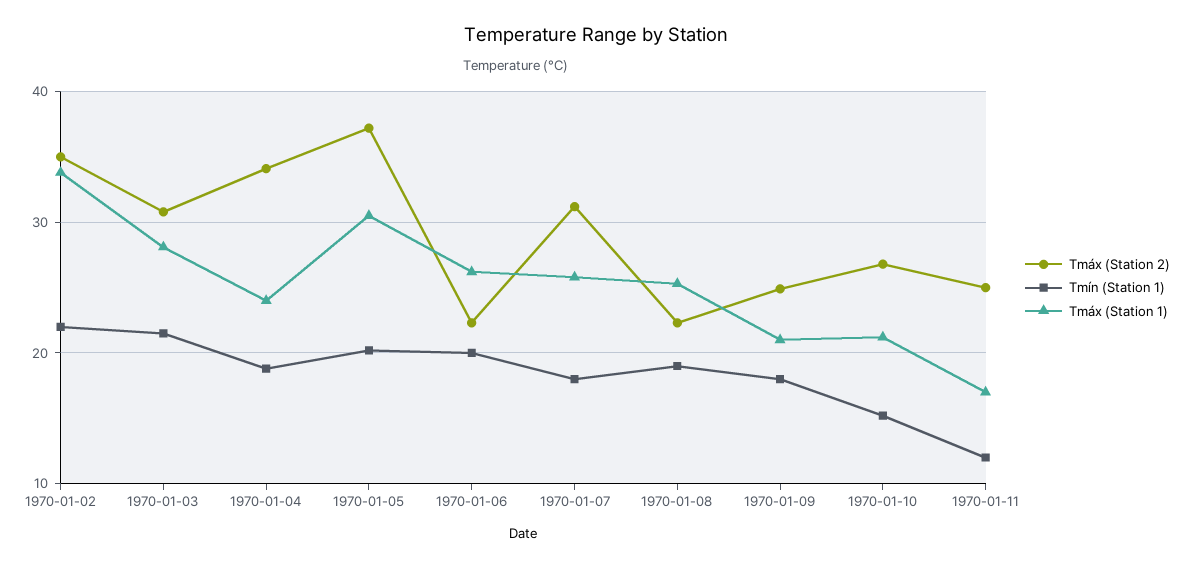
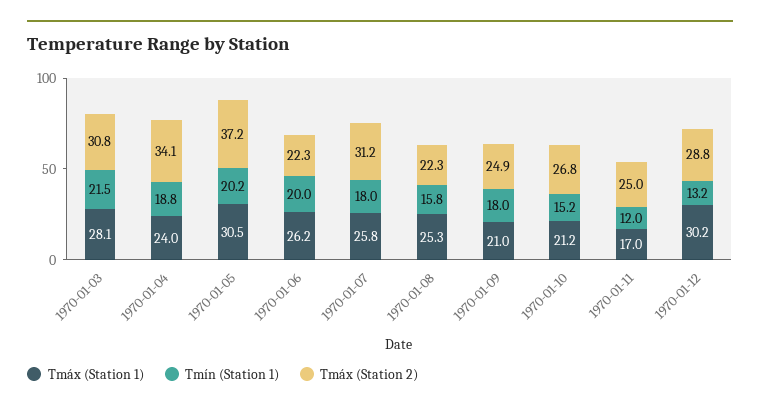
Tmáx (Station 2), 1970-01-02: 35 -> none
Tmín (Station 1), 1970-01-02: 22 -> none
Tmáx (Station 1), 1970-01-02: 34 -> none
Tmín (Station 1), 1970-01-08: 19 -> 15.8
Tmáx (Station 1), 1970-01-12: none -> 30.2
Tmín (Station 1), 1970-01-12: none -> 13.2
Tmáx (Station 2), 1970-01-12: none -> 28.8

